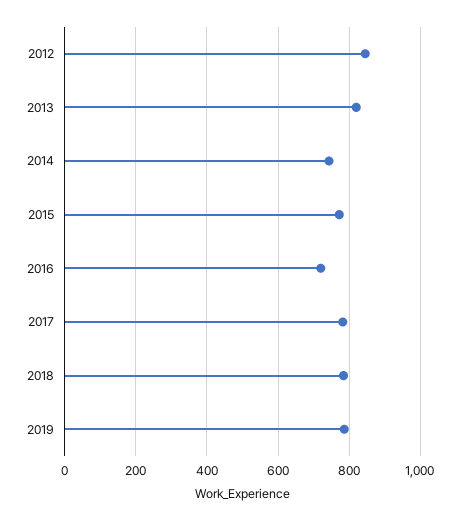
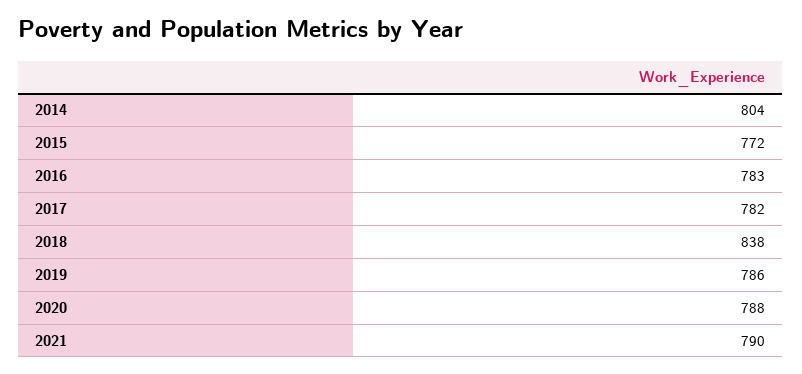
2012: 840 -> none
2013: 820 -> none
2014: 740 -> 804
2016: 720 -> 783
2018: 780 -> 838
2020: none -> 788
2021: none -> 790

